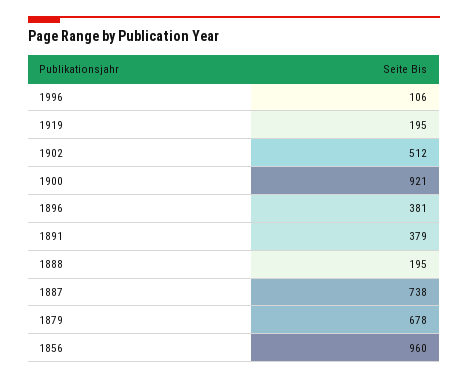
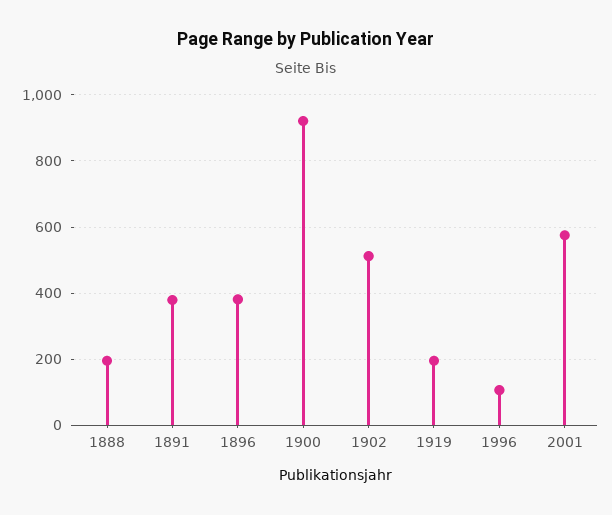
1887: 738 -> none
1879: 678 -> none
1856: 960 -> none
2001: none -> 580

